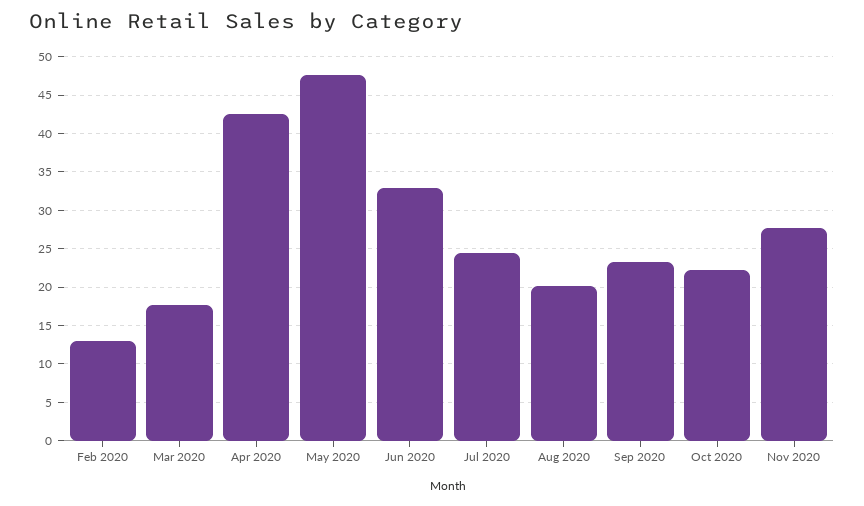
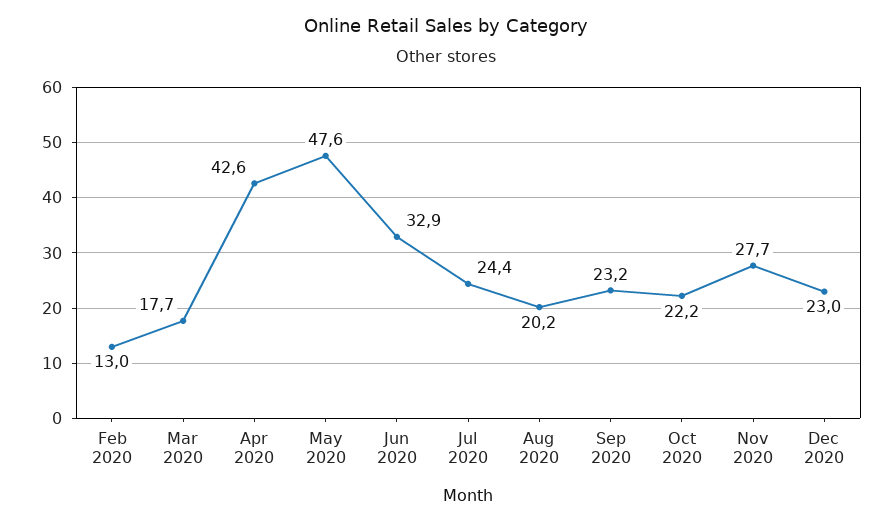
Dec 2020: none -> 23

